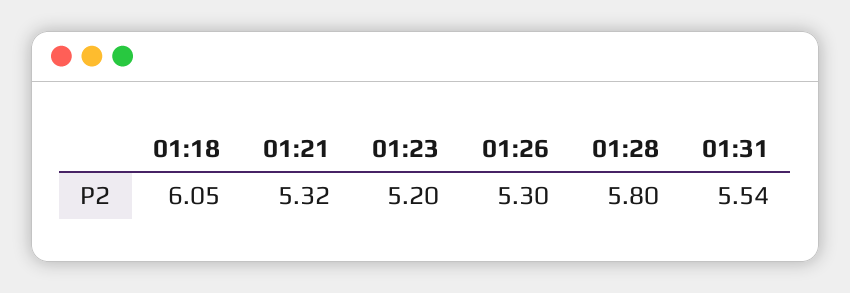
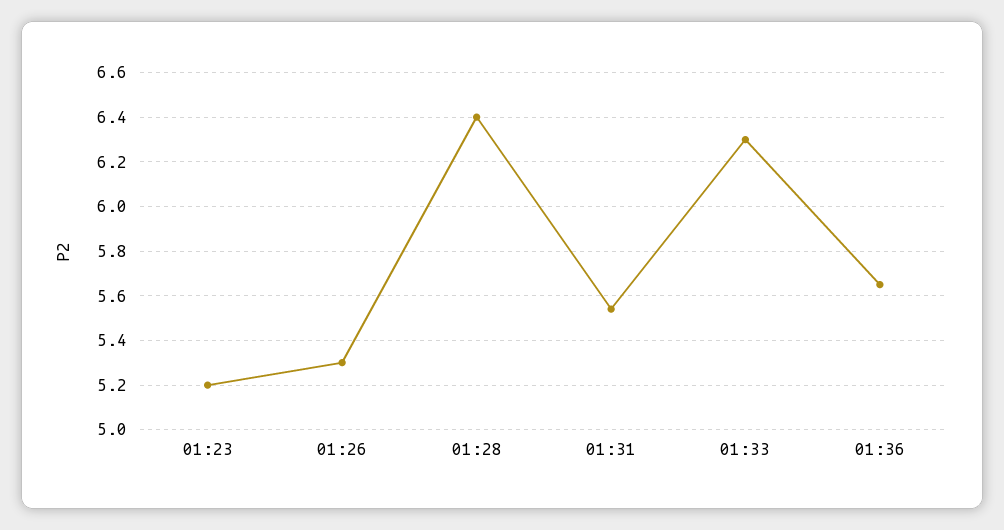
01:18: 6.05 -> none
01:21: 5.32 -> none
01:28: 5.8 -> 6.4
01:33: none -> 6.3
01:36: none -> 5.65

